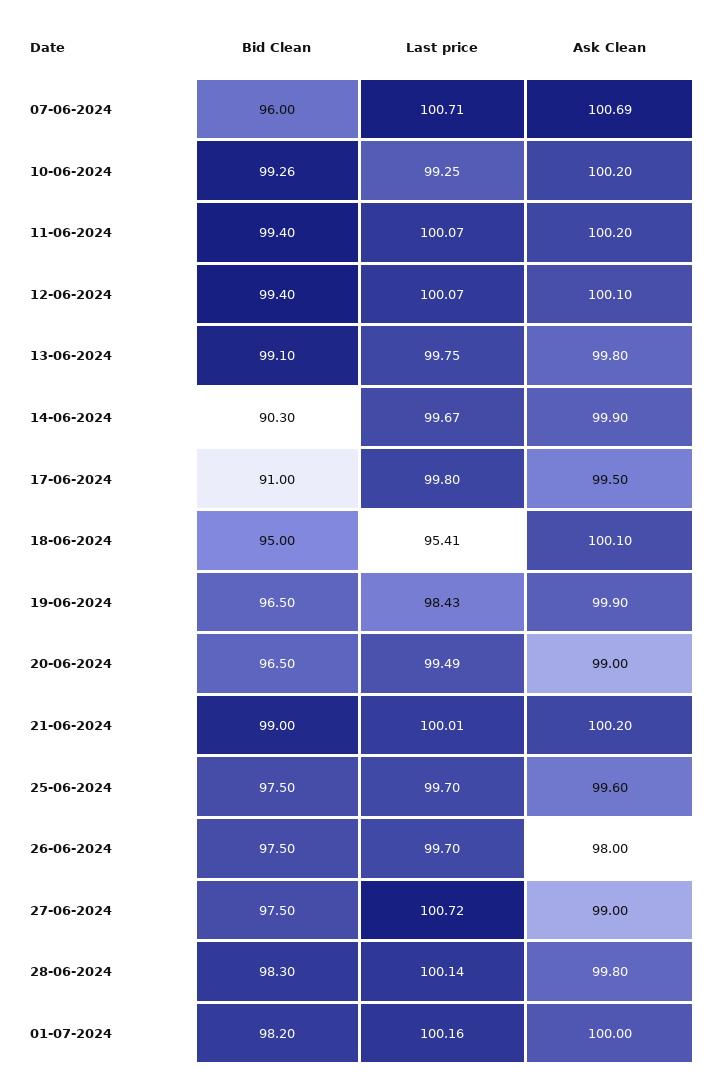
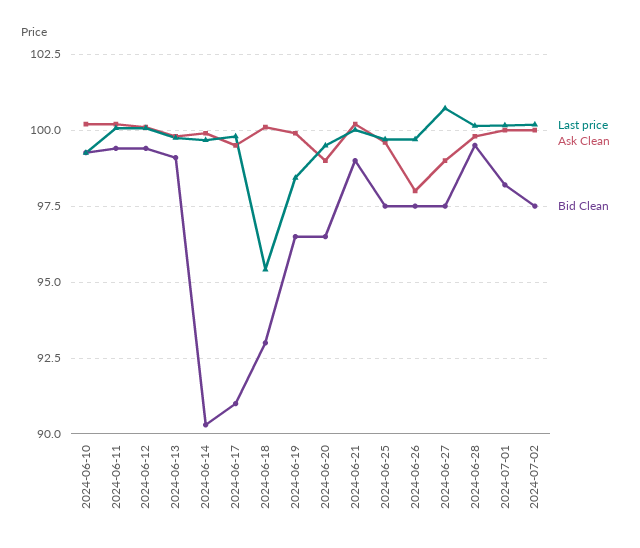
Bid Clean, 07-06-2024: 96 -> none
Last price, 07-06-2024: 100.71 -> none
Ask Clean, 07-06-2024: 100.69 -> none
Bid Clean, 18-06-2024: 95 -> 93
Bid Clean, 28-06-2024: 98.3 -> 99.5
Last price, 2024-07-02: none -> 100.25
Ask Clean, 2024-07-02: none -> 100
Bid Clean, 2024-07-02: none -> 97.5

